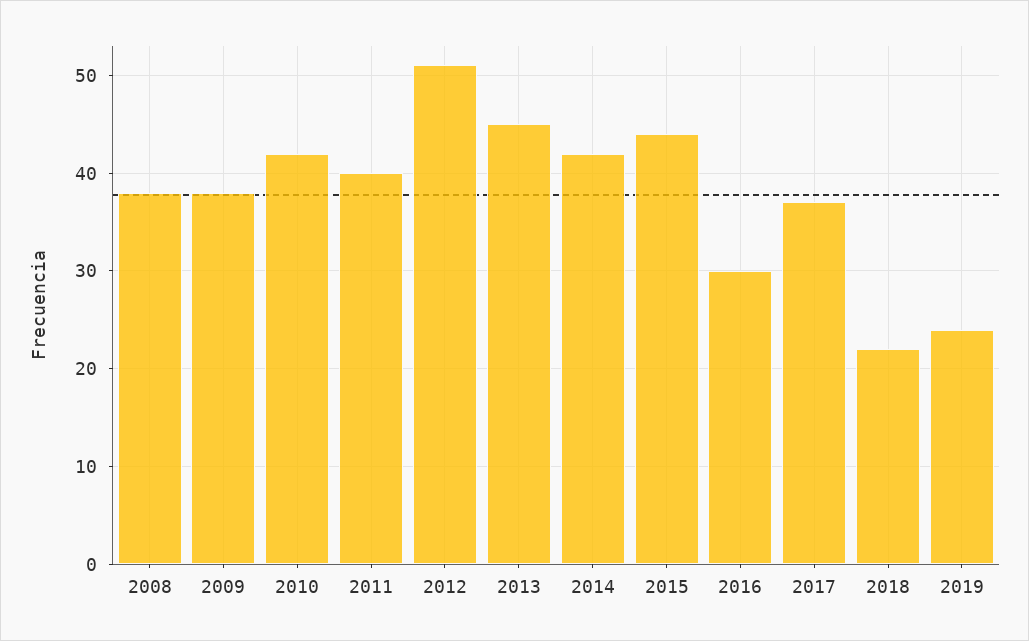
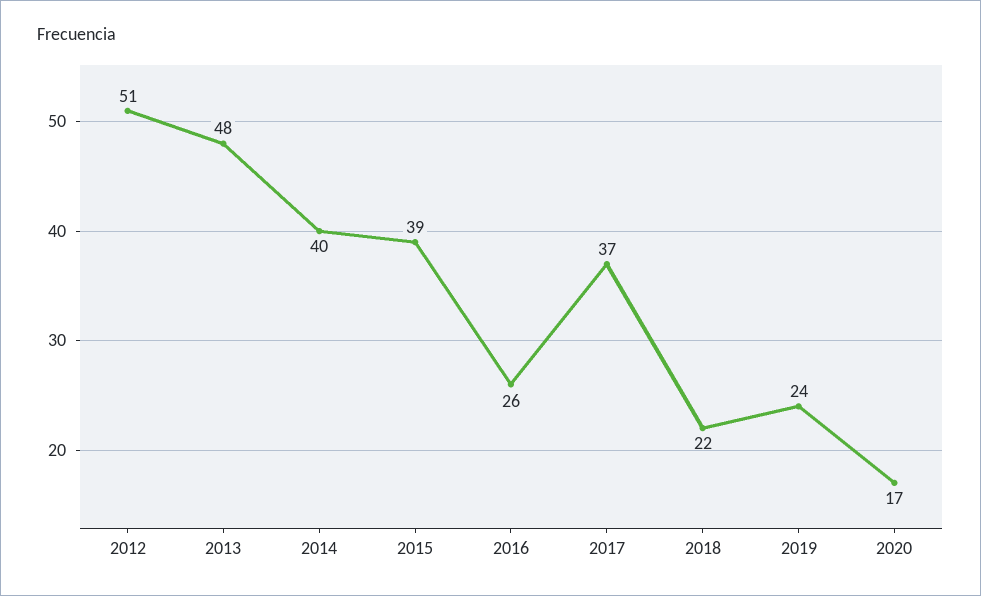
2008: 38 -> none
2009: 38 -> none
2010: 42 -> none
2011: 40 -> none
2013: 45 -> 48
2014: 42 -> 40
2015: 44 -> 39
2016: 30 -> 26
2020: none -> 17

